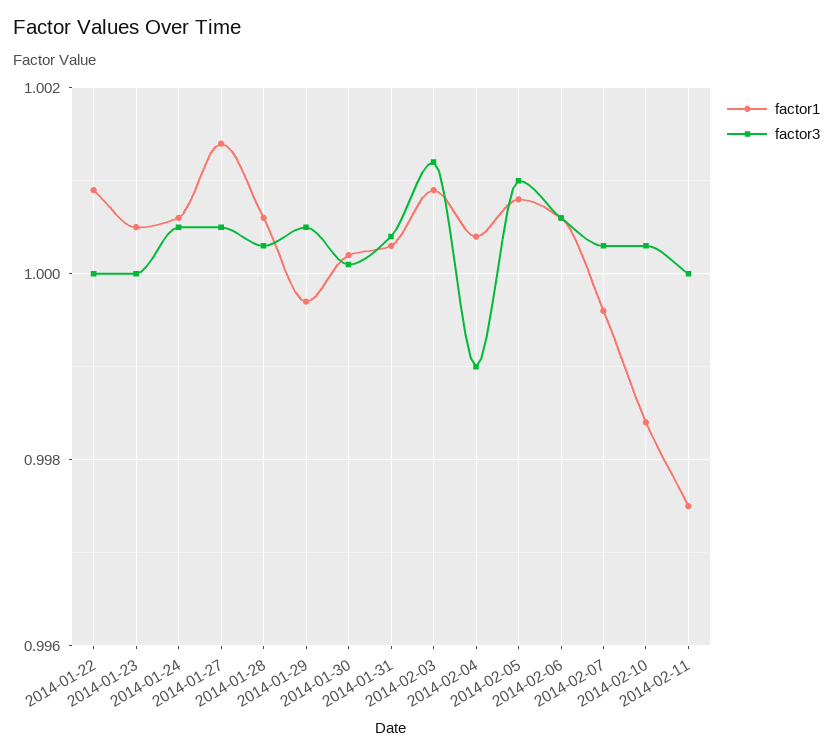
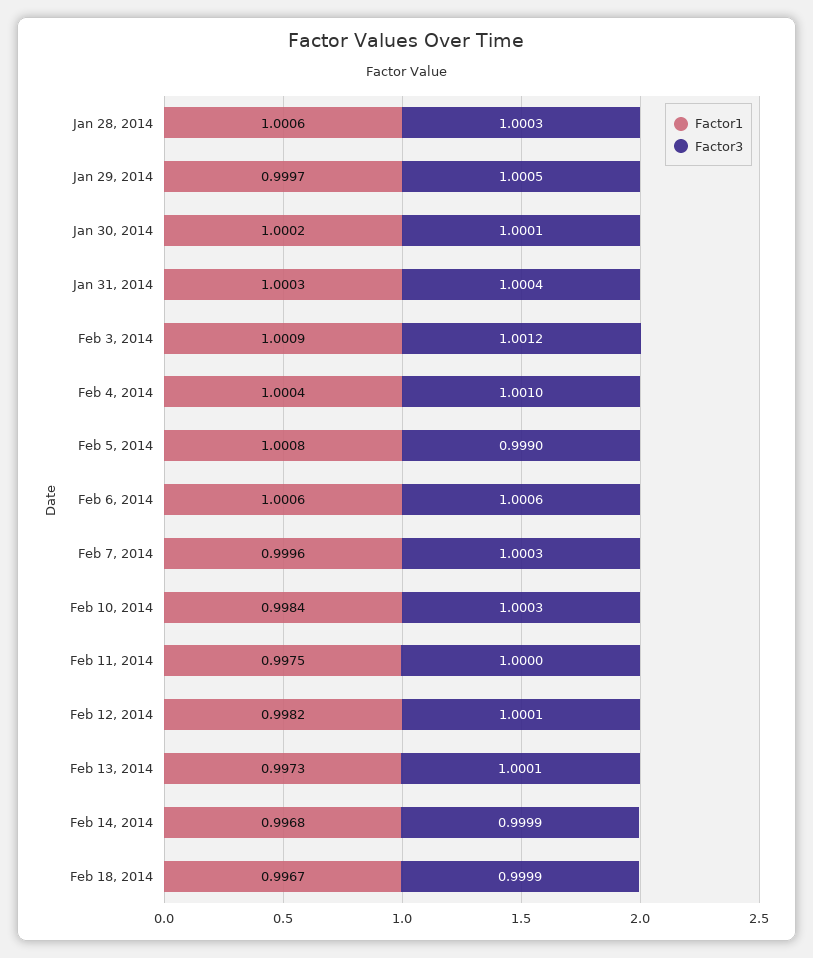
factor1, 2014-01-22: 1.001 -> none
factor3, 2014-01-22: 1 -> none
factor1, 2014-01-23: 1.0005 -> none
factor3, 2014-01-23: 1 -> none
factor1, 2014-01-24: 1.0005 -> none
factor3, 2014-01-24: 1.0005 -> none
factor1, 2014-01-27: 1.0015 -> none
factor3, 2014-01-27: 1.0005 -> none
factor3, 2014-02-04: 0.999 -> 1.001
factor3, 2014-02-05: 1.001 -> 0.999
factor1, Feb 12, 2014: none -> 0.9982
factor3, Feb 12, 2014: none -> 1.0001
factor1, Feb 13, 2014: none -> 0.9973
factor3, Feb 13, 2014: none -> 1.0001
factor1, Feb 14, 2014: none -> 0.9968
factor3, Feb 14, 2014: none -> 0.9999
factor1, Feb 18, 2014: none -> 0.9967
factor3, Feb 18, 2014: none -> 0.9999

